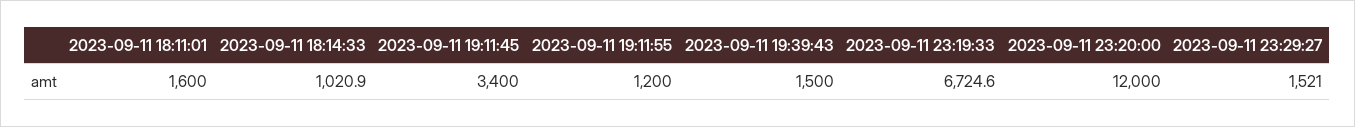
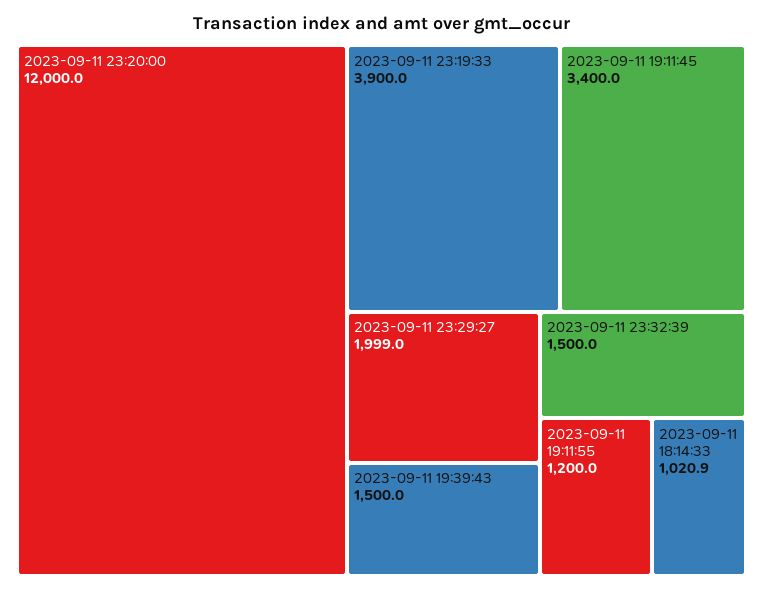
2023-09-11 18:11:01: 1600 -> none
2023-09-11 23:19:33: 6724.6 -> 3900
2023-09-11 23:29:27: 1521 -> 1999
2023-09-11 23:32:39: none -> 1500

